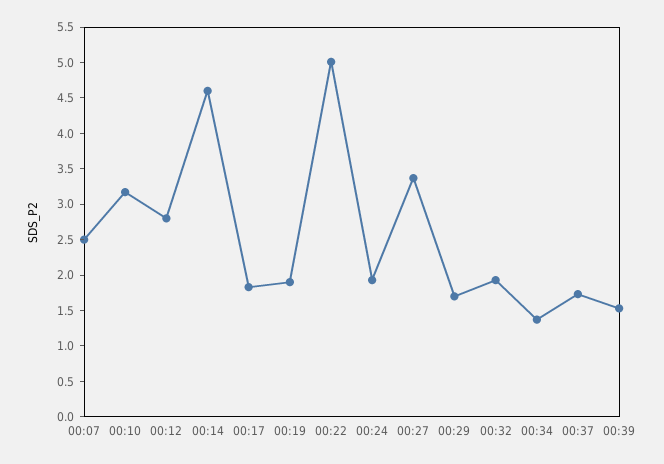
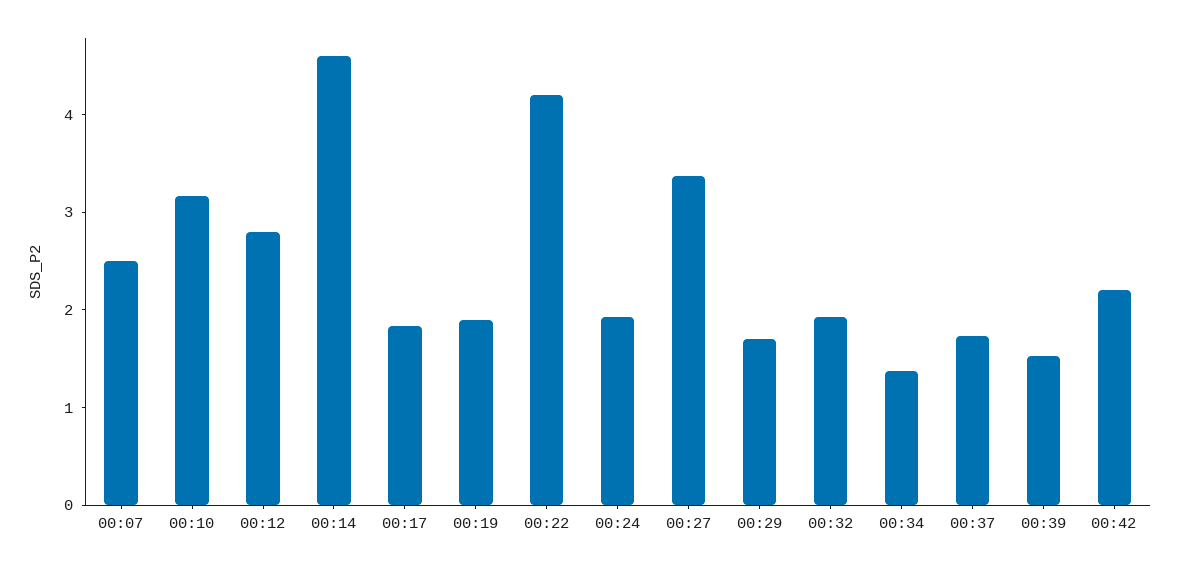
00:22: 5 -> 4.2
00:42: none -> 2.2

